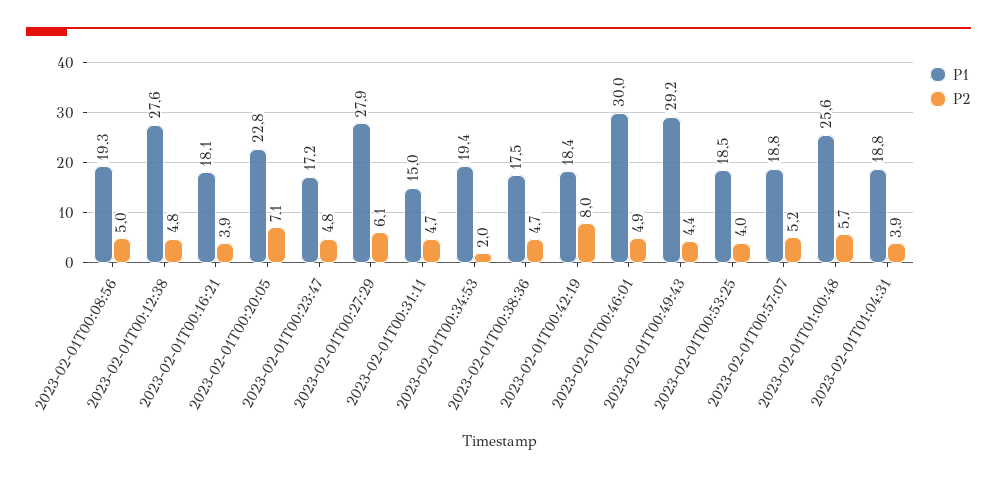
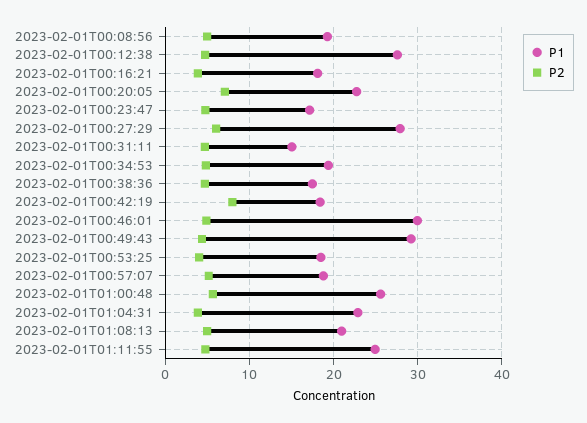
P2, 2023-02-01T00:34:53: 2 -> 5
P1, 2023-02-01T01:04:31: 18.8 -> 23
P1, 2023-02-01T01:08:13: none -> 21
P2, 2023-02-01T01:08:13: none -> 5
P1, 2023-02-01T01:11:55: none -> 25
P2, 2023-02-01T01:11:55: none -> 5

